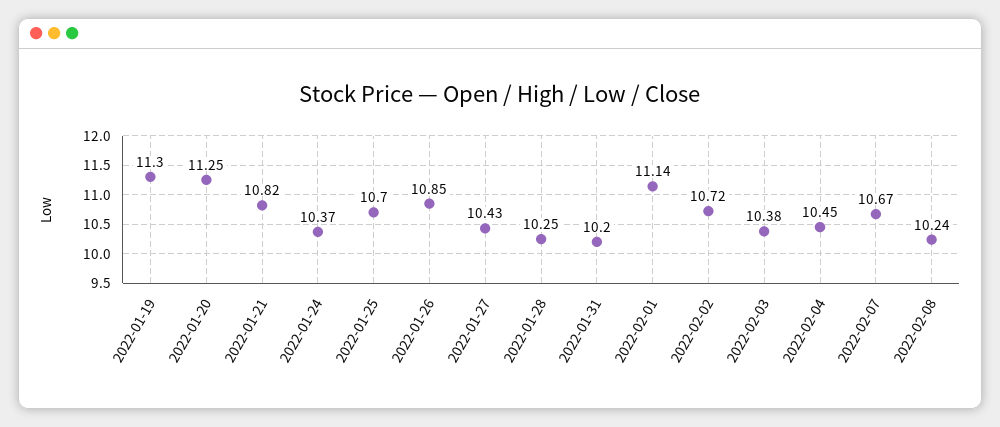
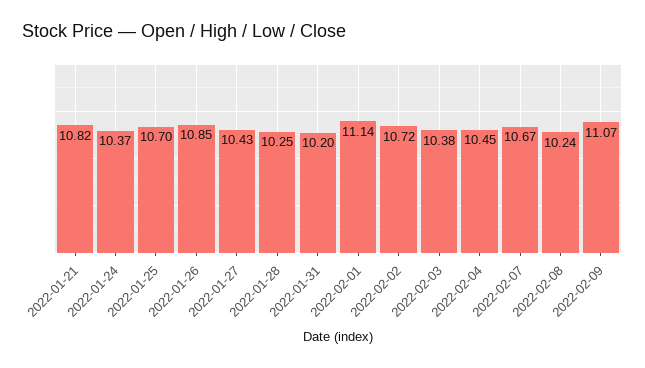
2022-01-19: 11.3 -> none
2022-01-20: 11.25 -> none
2022-02-09: none -> 11.07

